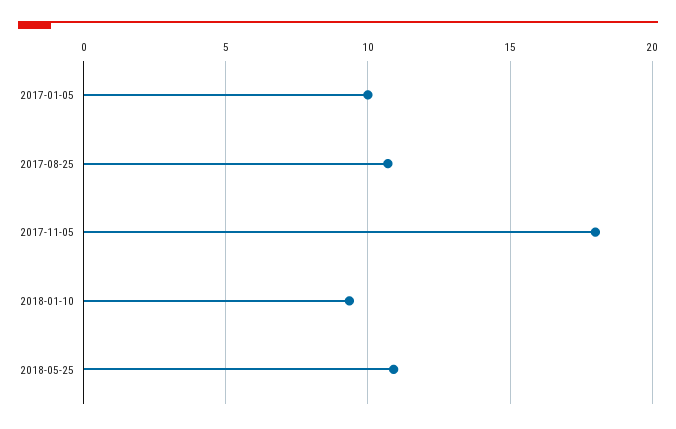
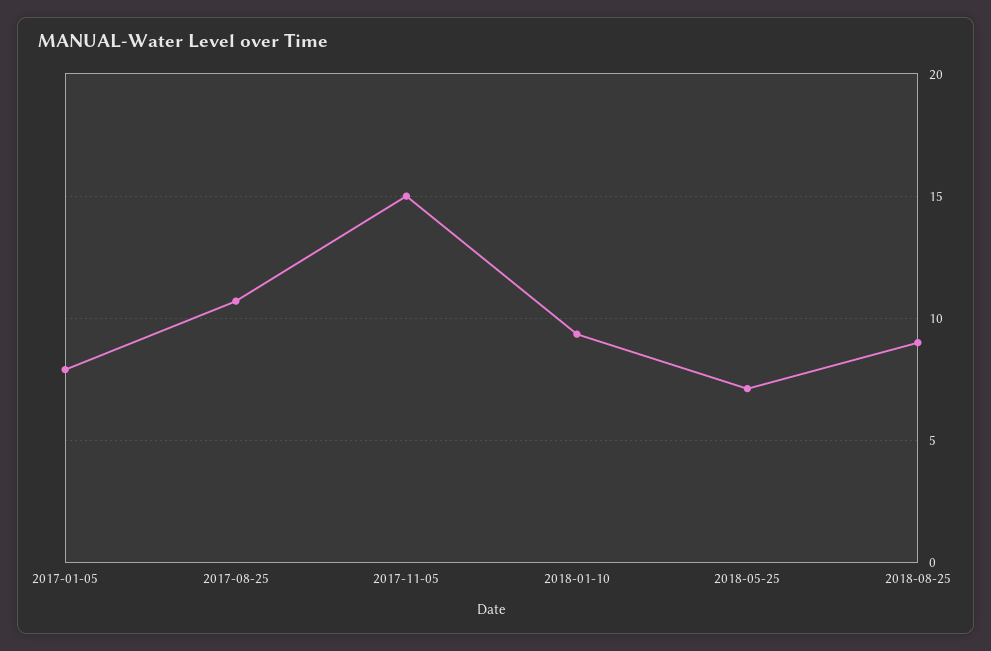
2017-01-05: 10 -> 8
2017-11-05: 18 -> 15
2018-05-25: 11 -> 7
2018-08-25: none -> 9

